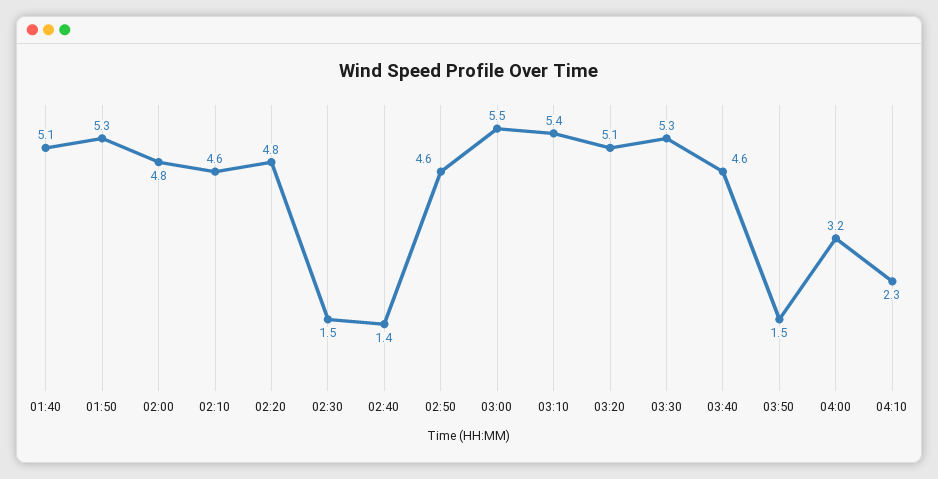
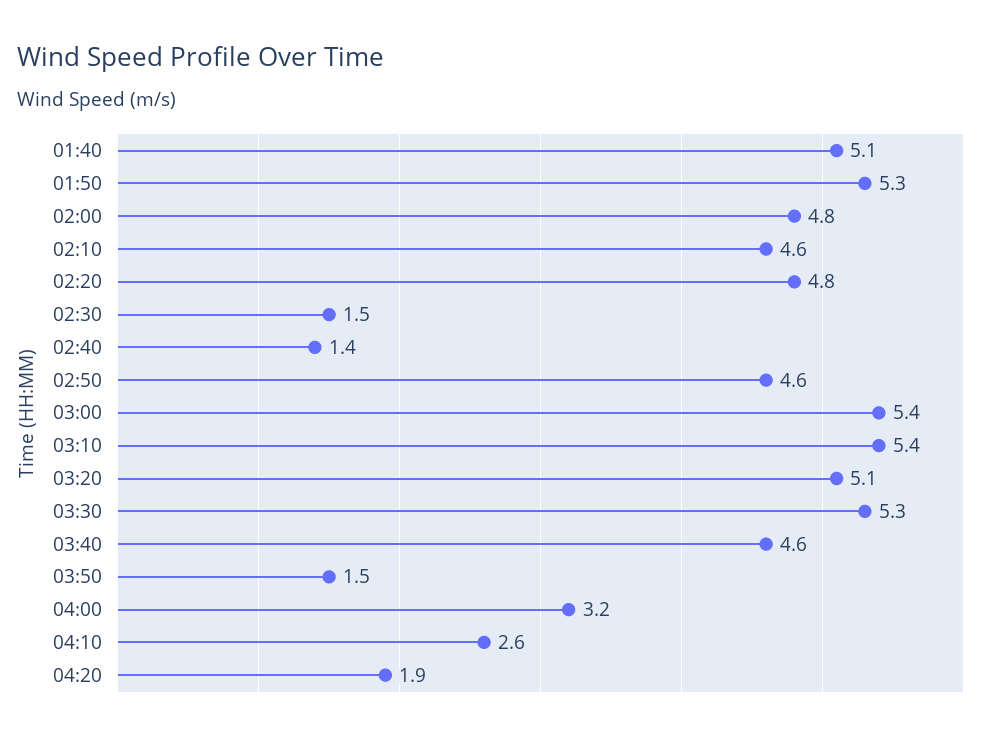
03:00: 5.5 -> 5.4
04:10: 2.3 -> 2.6
04:20: none -> 1.9

